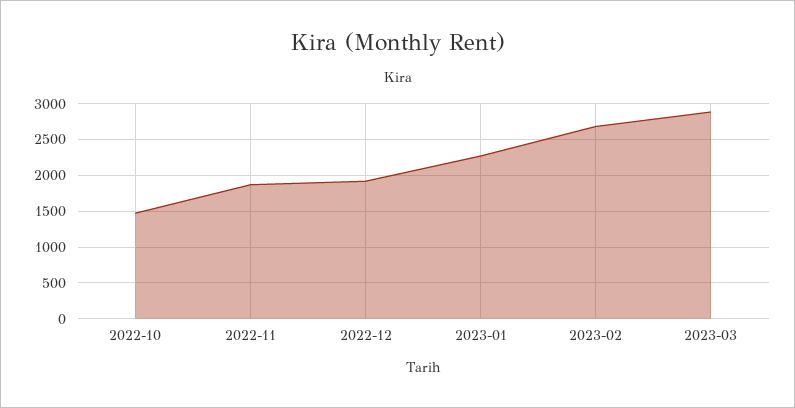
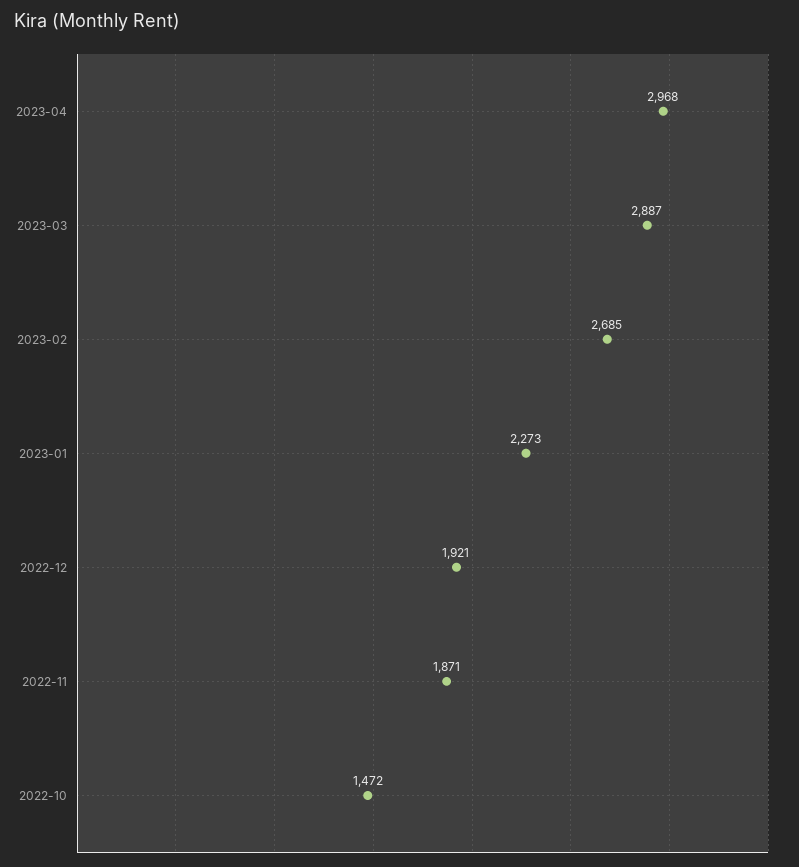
2023-04: none -> 2968

